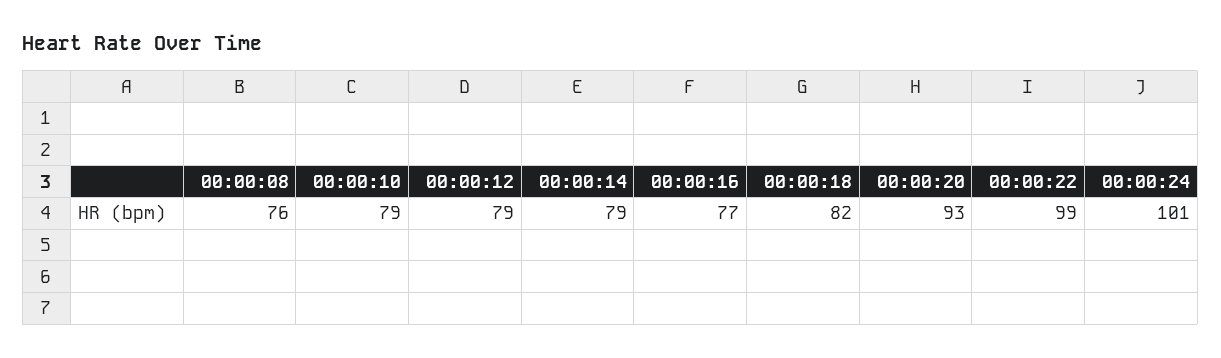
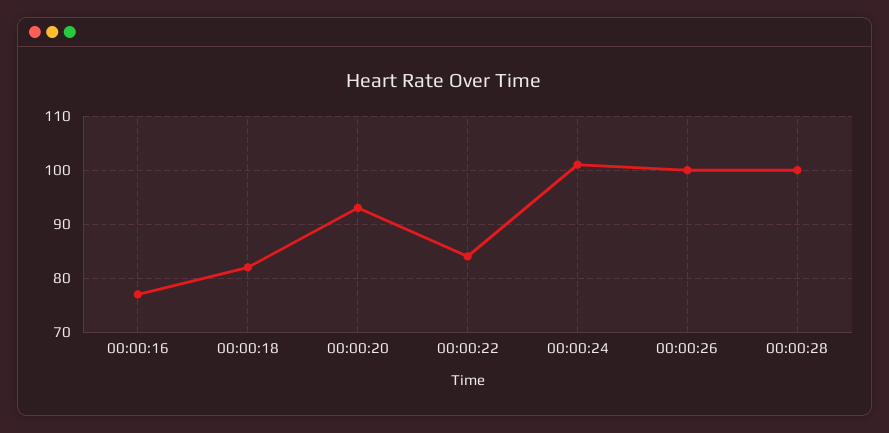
00:00:08: 76 -> none
00:00:10: 79 -> none
00:00:12: 79 -> none
00:00:14: 79 -> none
00:00:22: 99 -> 85
00:00:26: none -> 100
00:00:28: none -> 100

